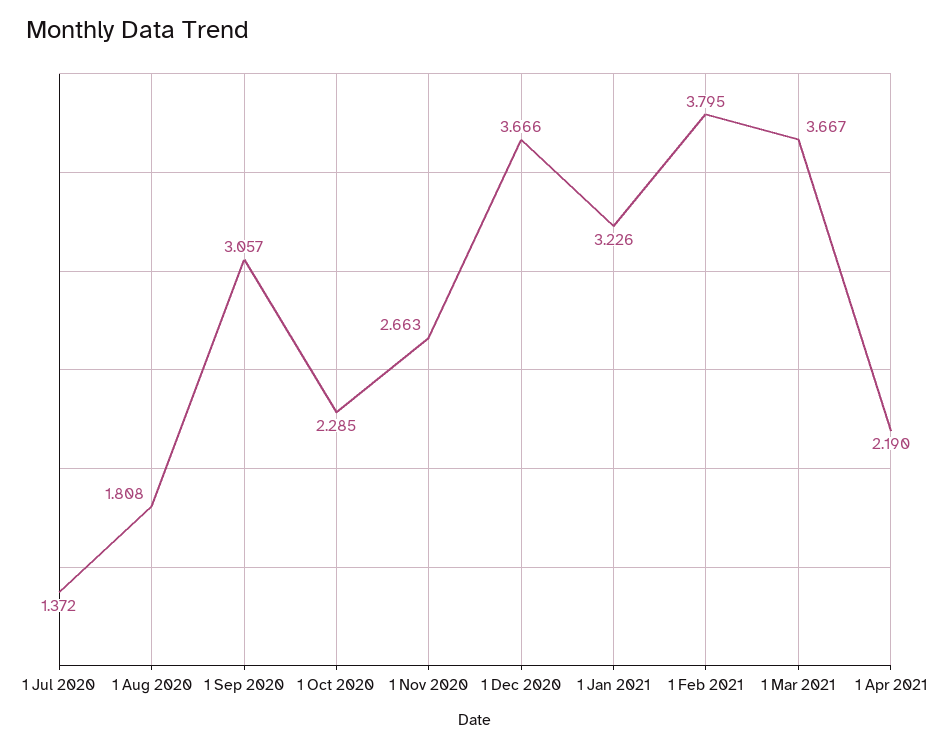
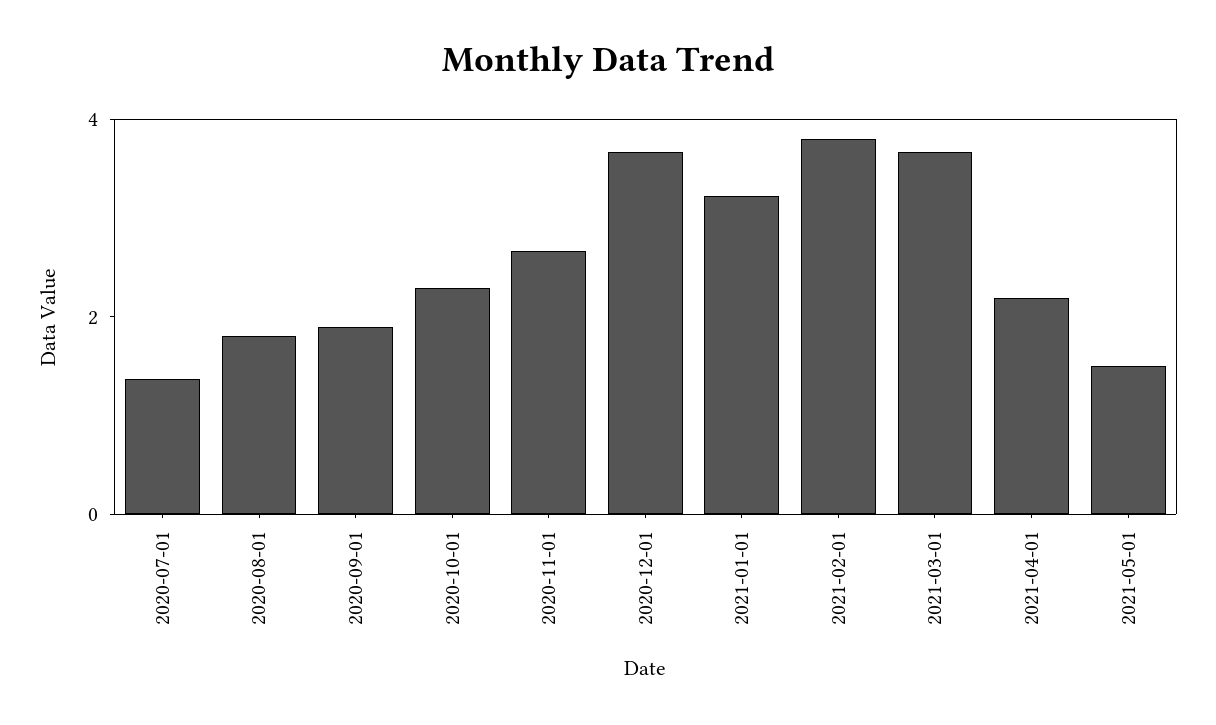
1 Sep 2020: 3.057 -> 2
2021-05-01: none -> 1.5

